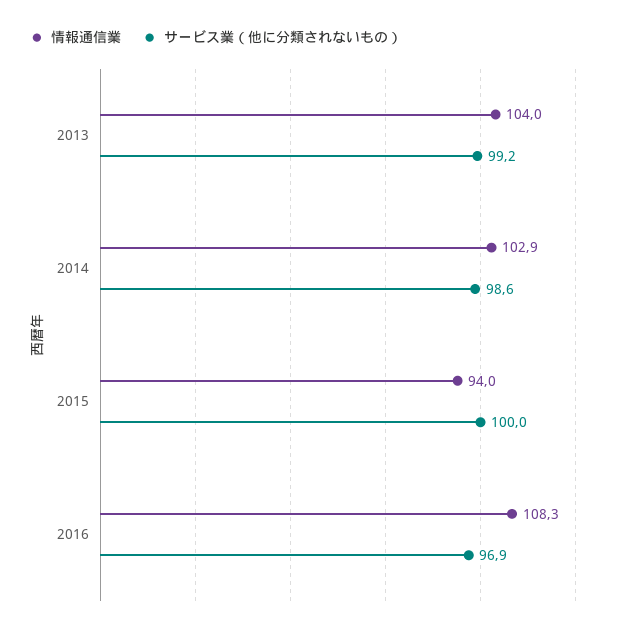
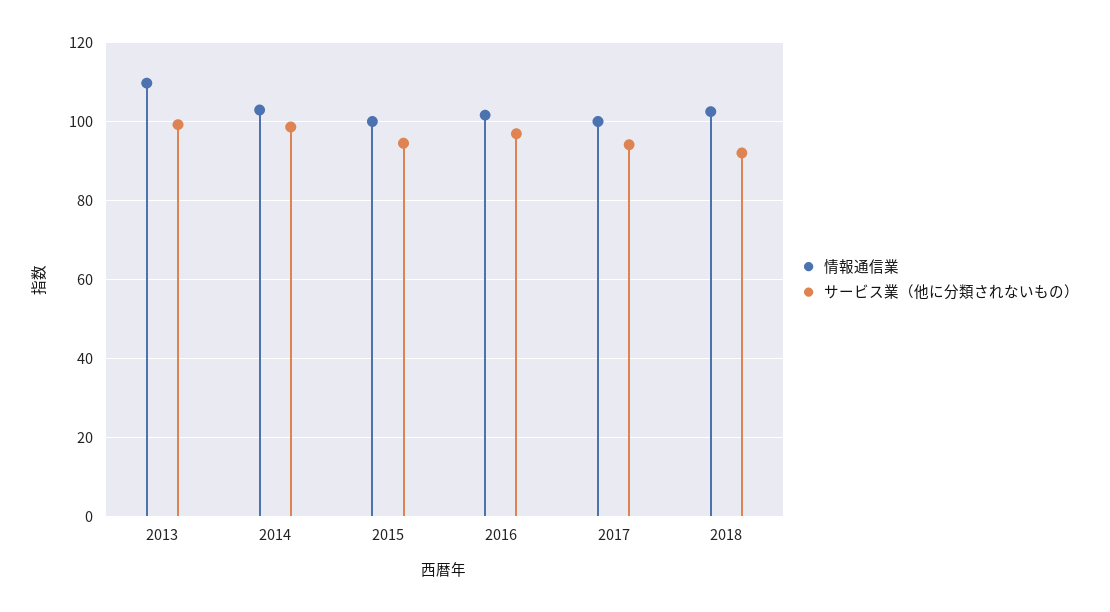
情報通信業, 2013: 104 -> 110
情報通信業, 2015: 94 -> 100
サービス業（他に分類されないもの）, 2015: 100 -> 94
情報通信業, 2016: 108.3 -> 102
情報通信業, 2017: none -> 100
サービス業（他に分類されないもの）, 2017: none -> 94
情報通信業, 2018: none -> 102
サービス業（他に分類されないもの）, 2018: none -> 92

